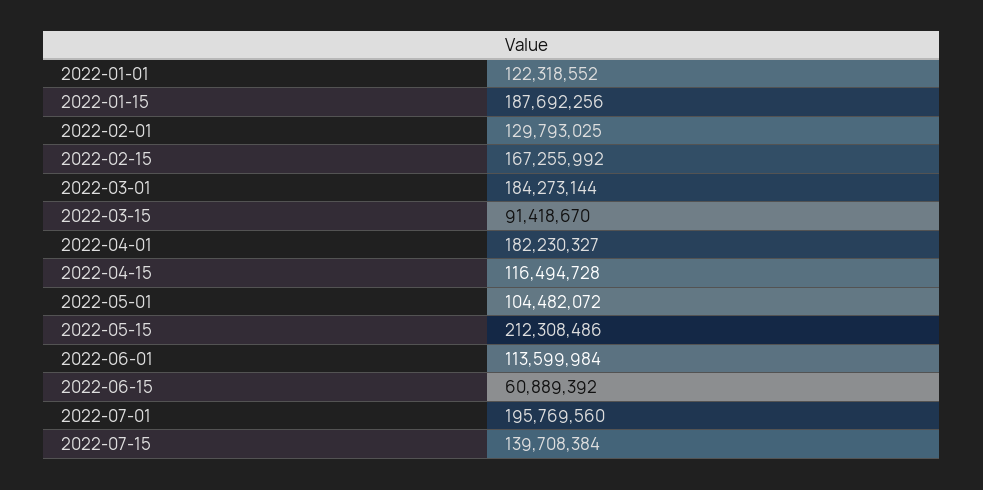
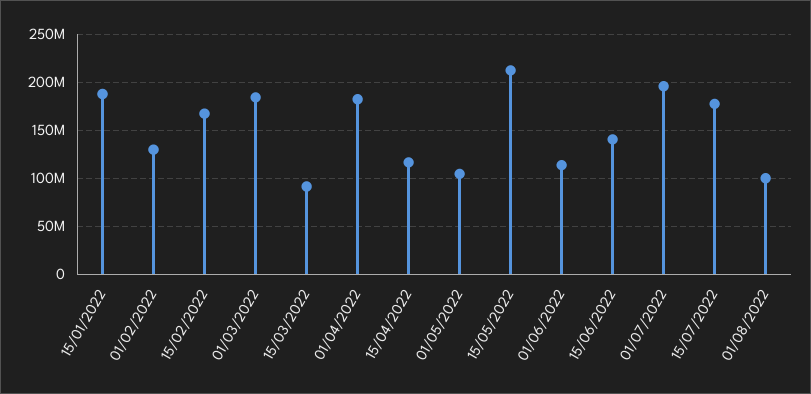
2022-01-01: 122318552 -> none
2022-06-15: 60889392 -> 140000000
2022-07-15: 139708384 -> 180000000
01/08/2022: none -> 100000000

